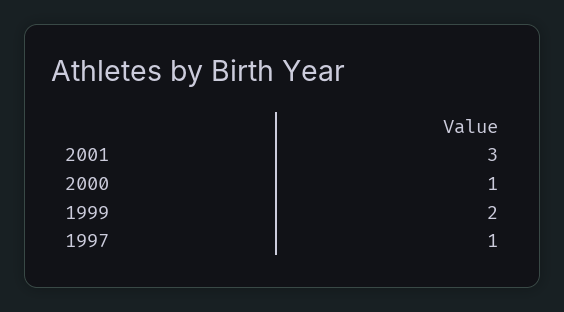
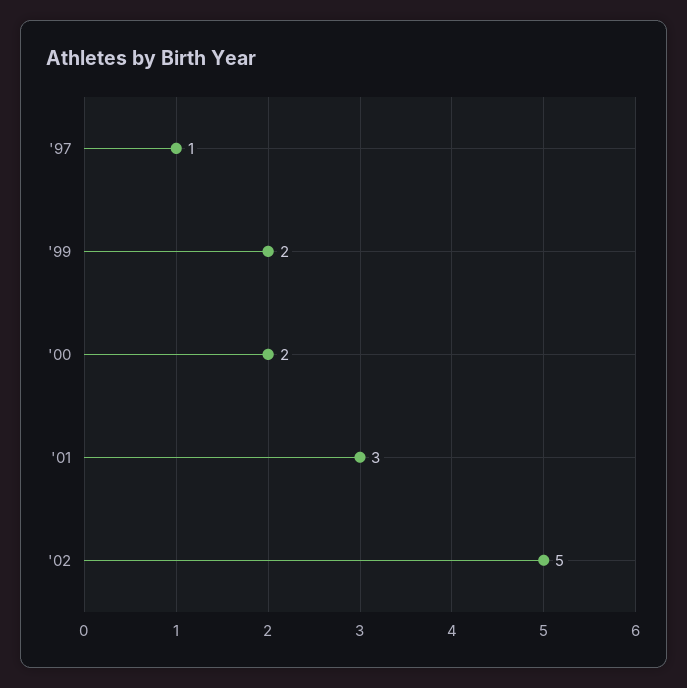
2000: 1 -> 2
'02: none -> 5

